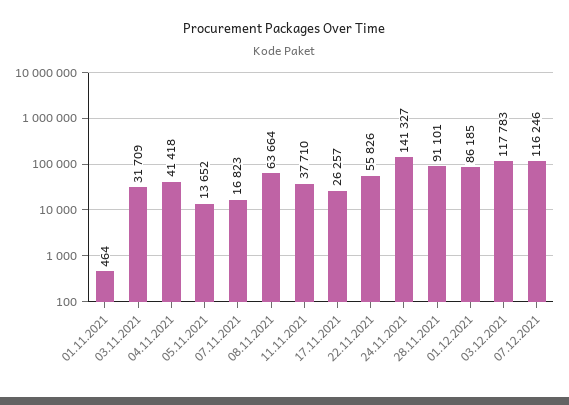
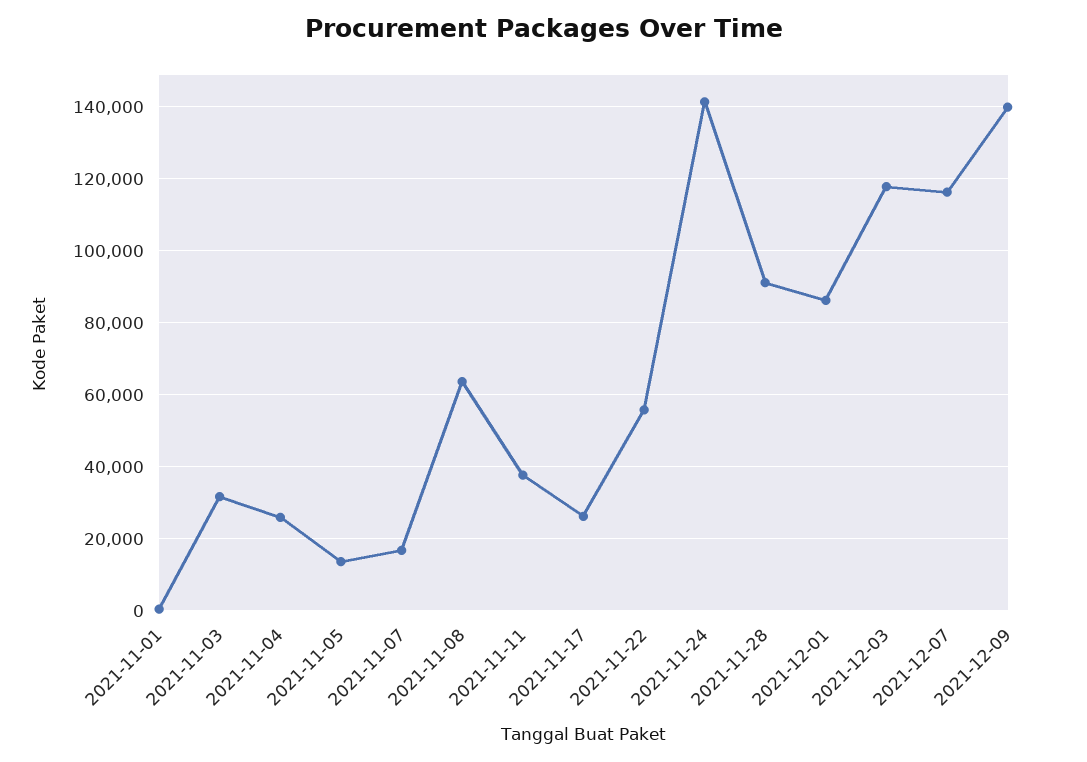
04.11.2021: 41418 -> 26000
2021-12-09: none -> 140000

